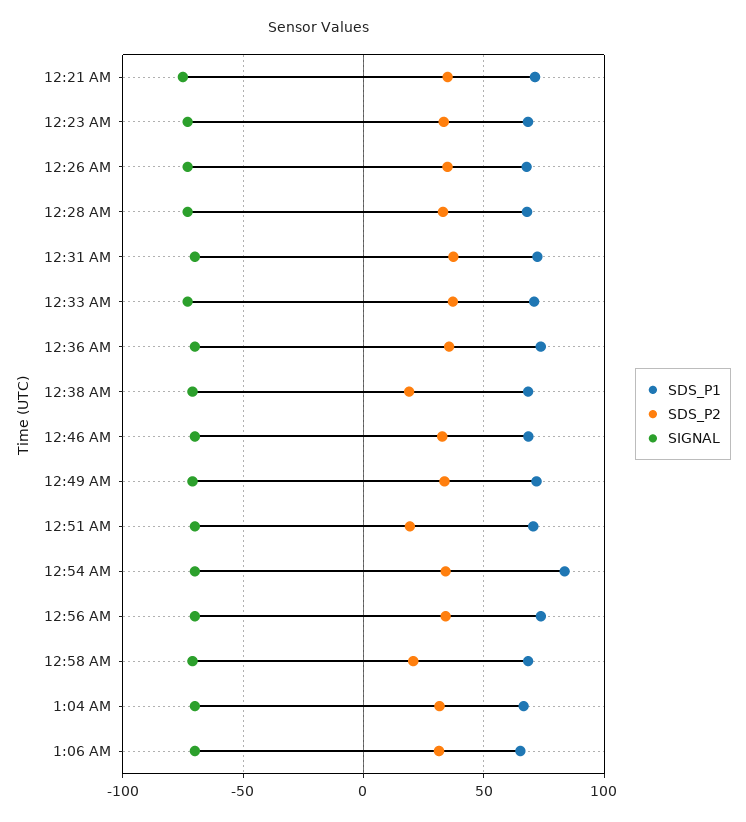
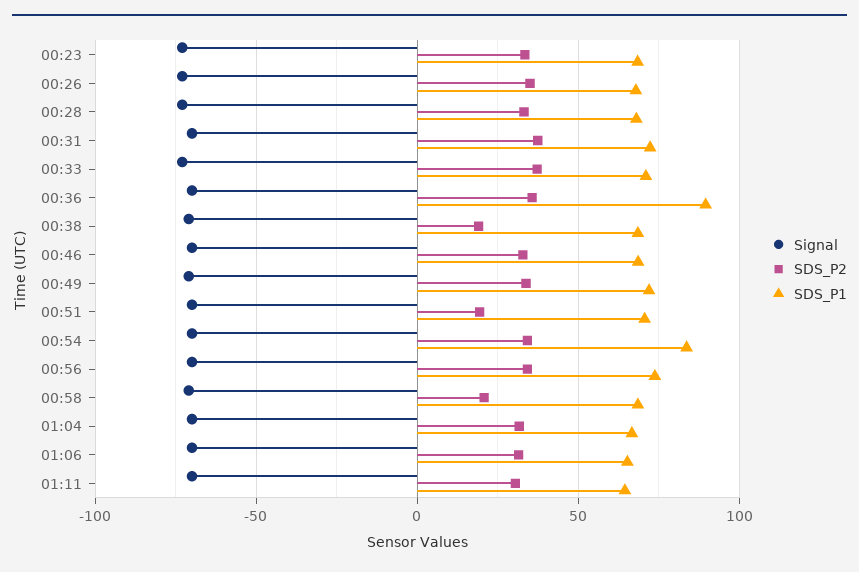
SDS_P1, 12:21 AM: 70 -> none
SDS_P2, 12:21 AM: 35 -> none
SIGNAL, 12:21 AM: -75 -> none
SDS_P1, 12:36 AM: 75 -> 90
SIGNAL, 01:11: none -> -70
SDS_P2, 01:11: none -> 30
SDS_P1, 01:11: none -> 65

